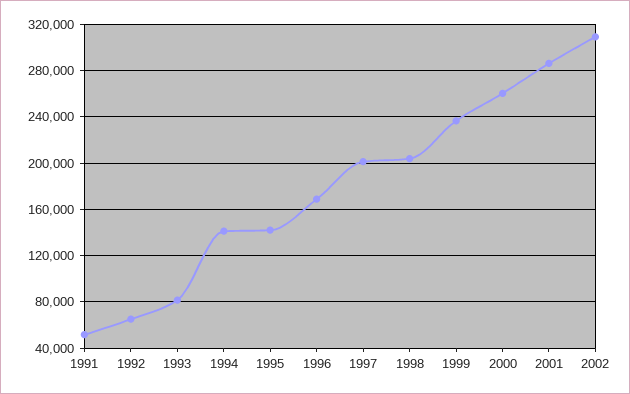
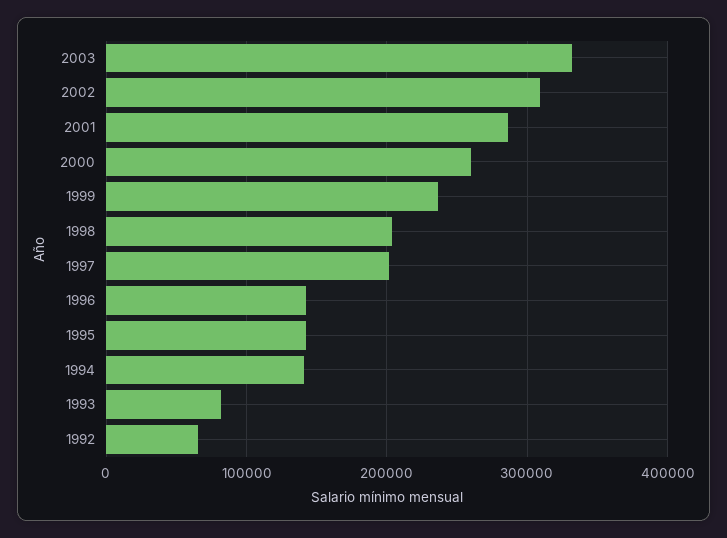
1991: 50000 -> none
1996: 170000 -> 140000
2003: none -> 330000

